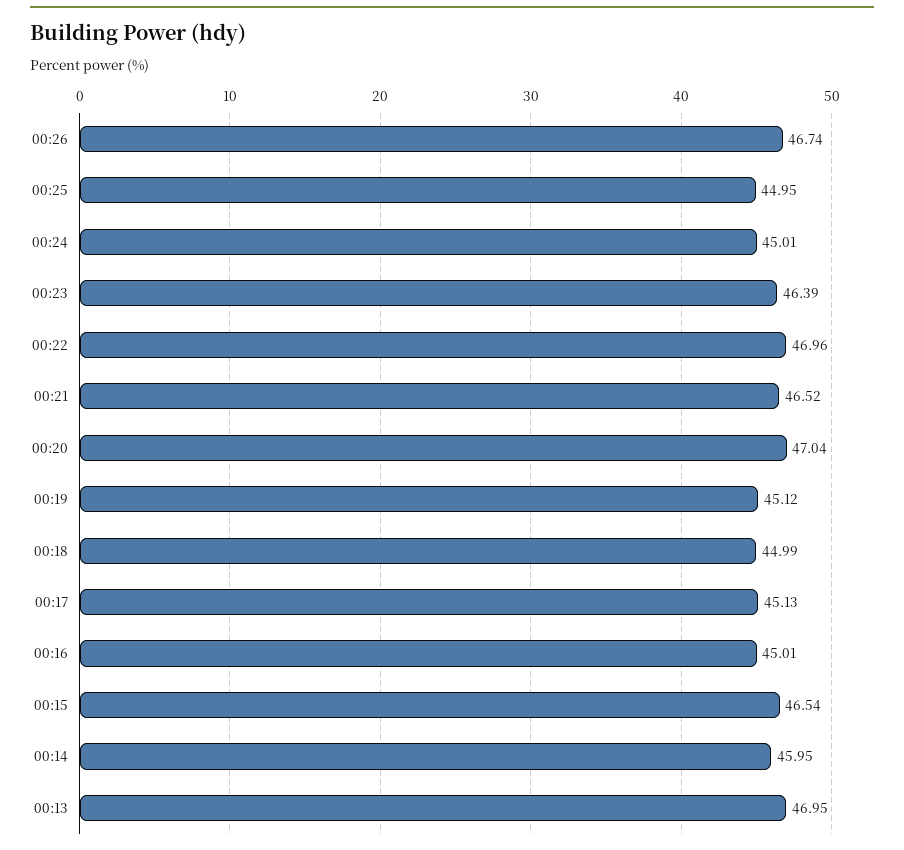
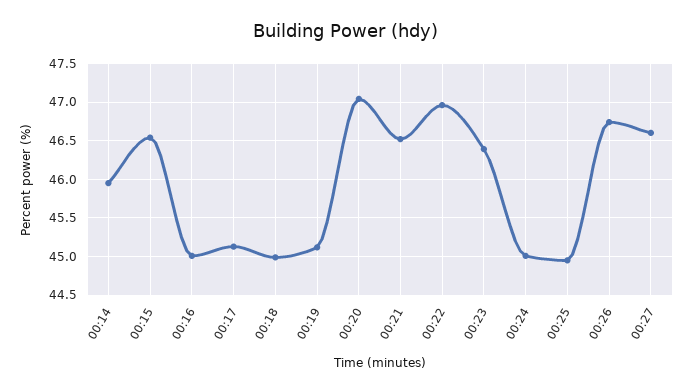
00:13: 46.95 -> none
00:27: none -> 46.6

